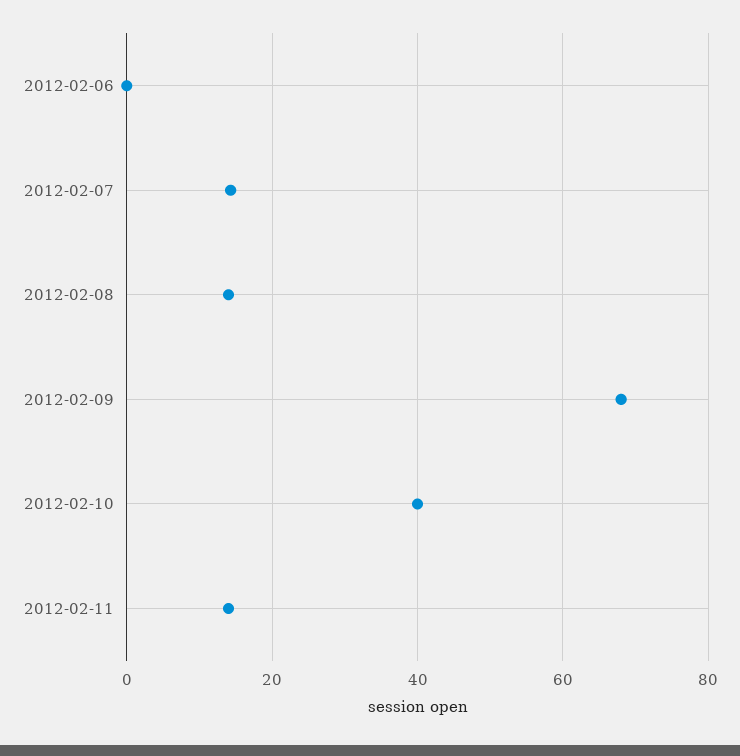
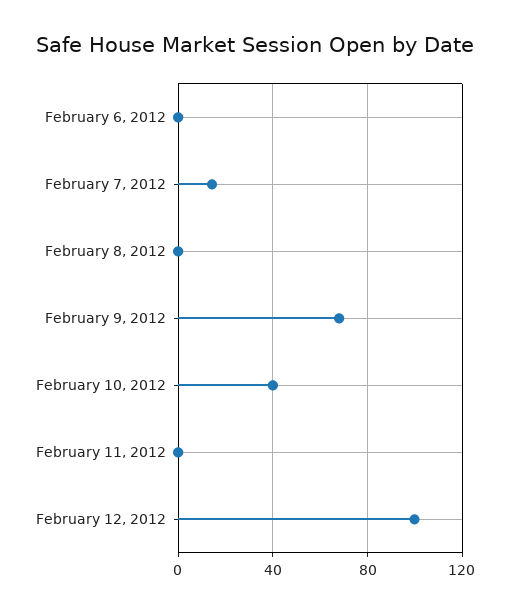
2012-02-08: 14 -> 0
2012-02-11: 14 -> 0
February 12, 2012: none -> 100

